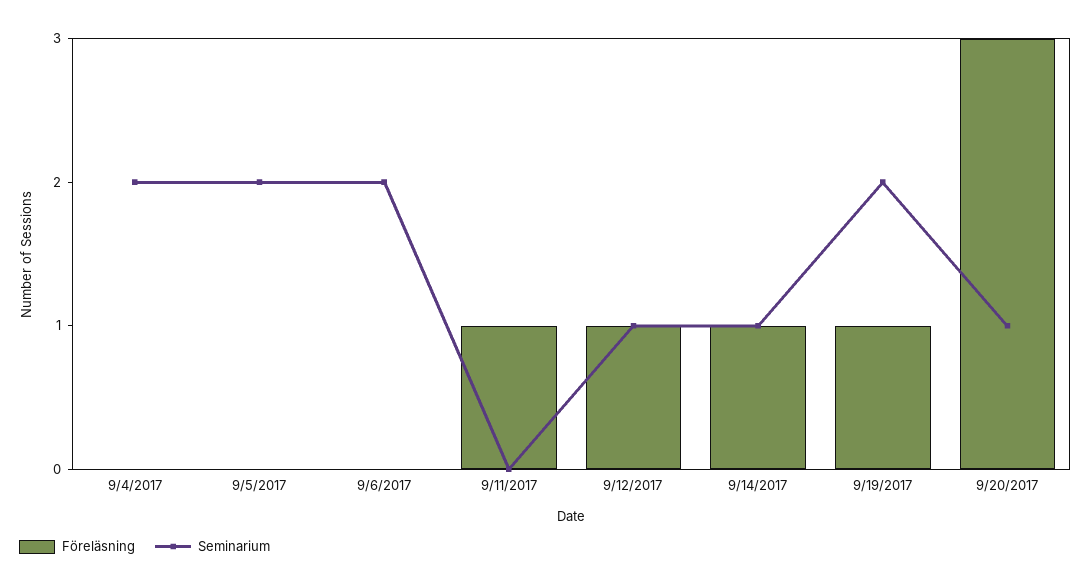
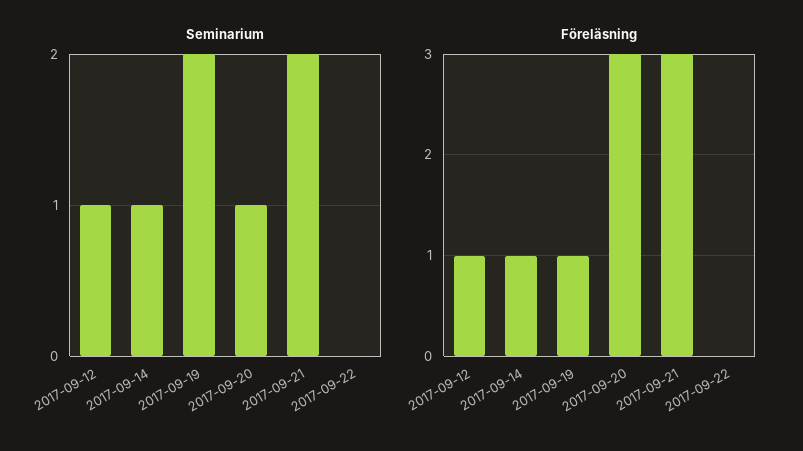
Föreläsning, 9/4/2017: 0 -> none
Seminarium, 9/4/2017: 2 -> none
Föreläsning, 9/5/2017: 0 -> none
Seminarium, 9/5/2017: 2 -> none
Föreläsning, 9/6/2017: 0 -> none
Seminarium, 9/6/2017: 2 -> none
Föreläsning, 9/11/2017: 1 -> none
Seminarium, 9/11/2017: 0 -> none
Seminarium, 2017-09-21: none -> 2
Seminarium, 2017-09-22: none -> 0
Föreläsning, 2017-09-21: none -> 3
Föreläsning, 2017-09-22: none -> 0

